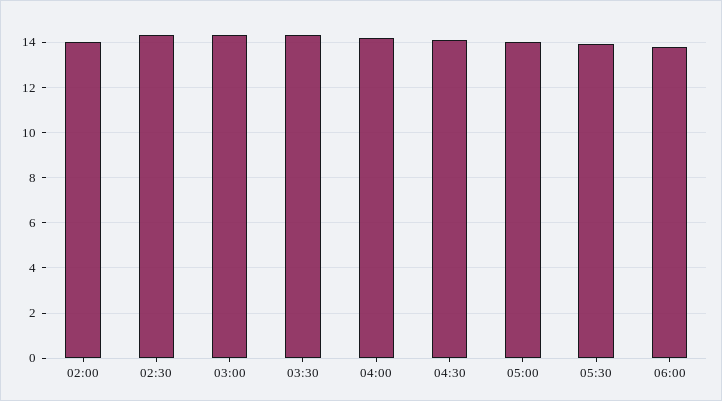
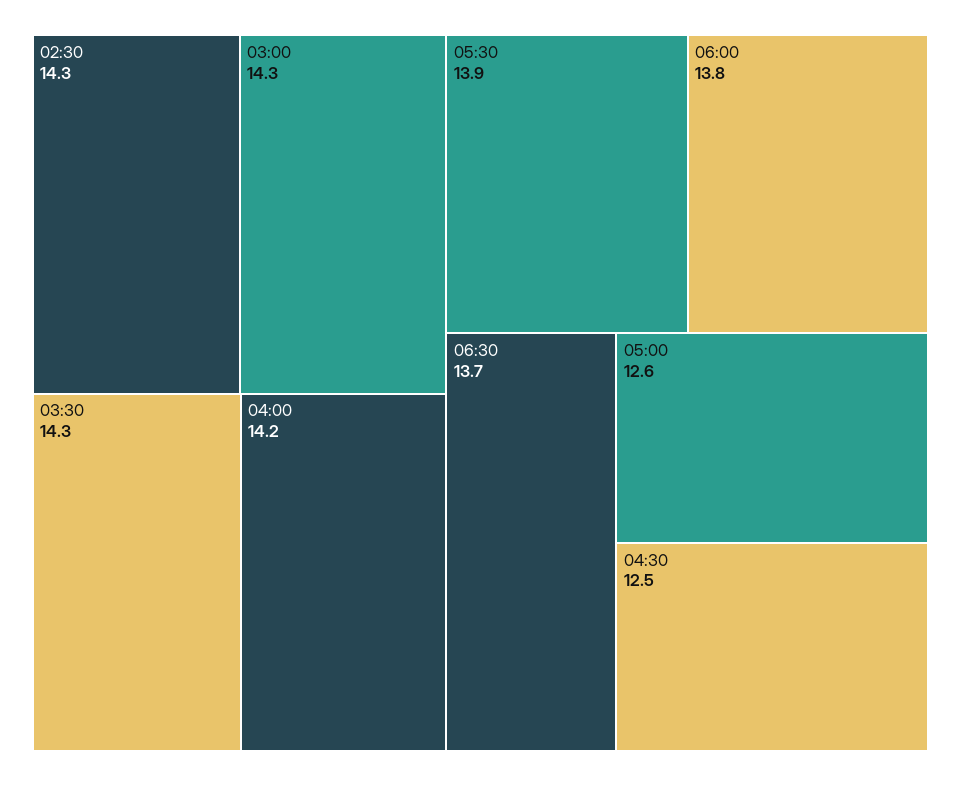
02:00: 14 -> none
04:30: 14 -> 12.5
05:00: 14 -> 12.6
06:30: none -> 13.7

